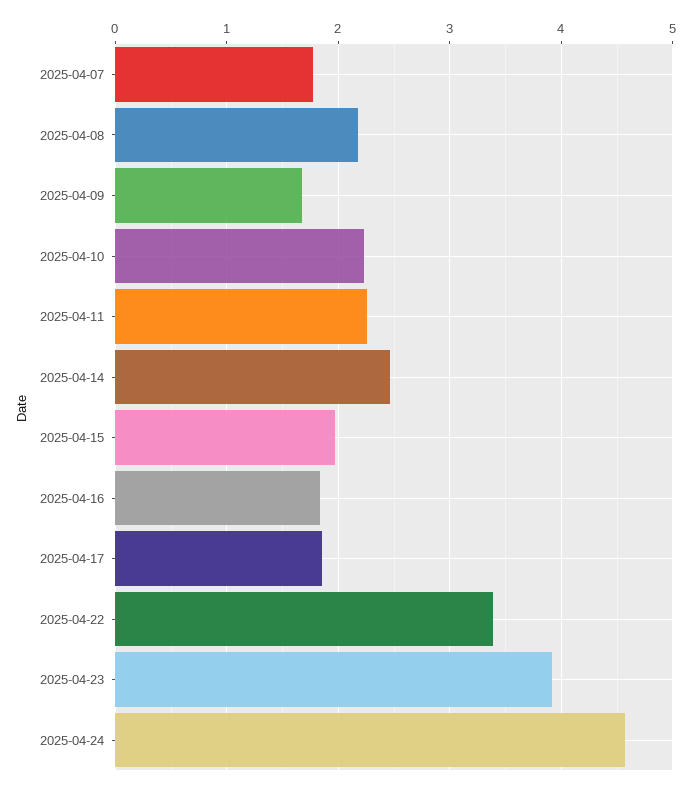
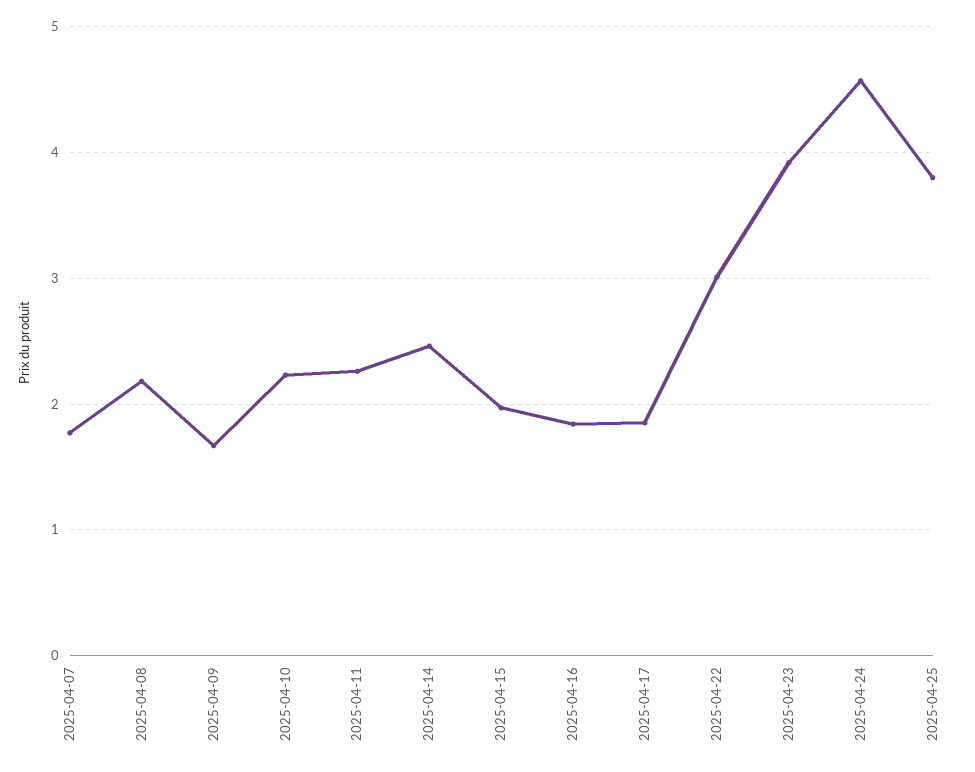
2025-04-22: 3.4 -> 3
2025-04-25: none -> 3.8

